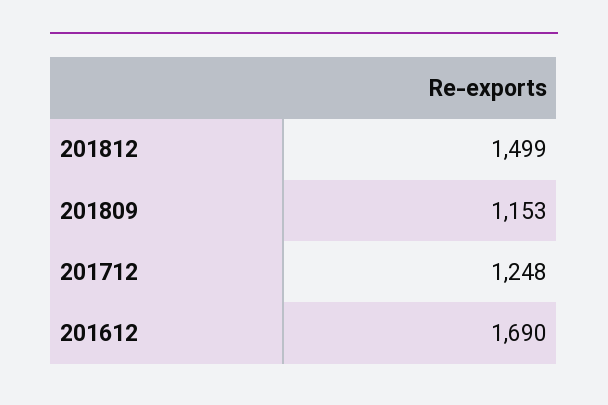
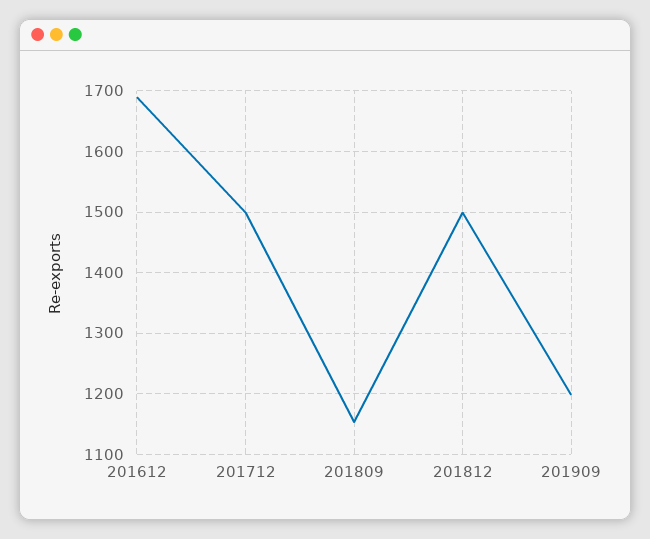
201712: 1248 -> 1500
201909: none -> 1200

